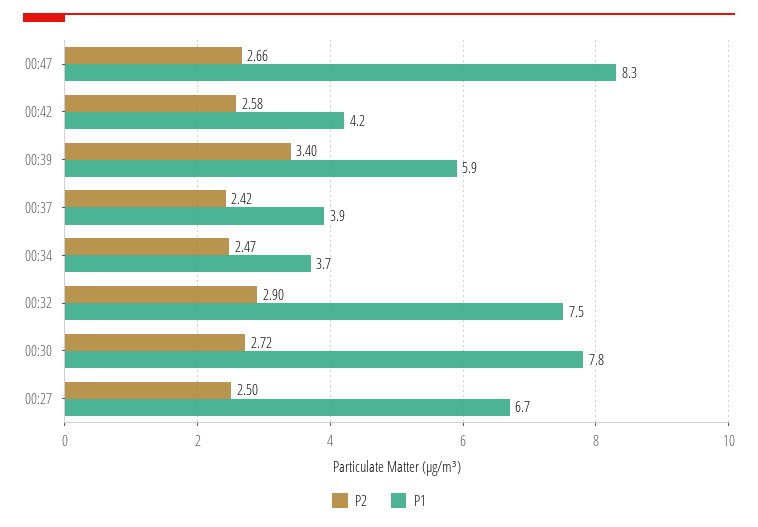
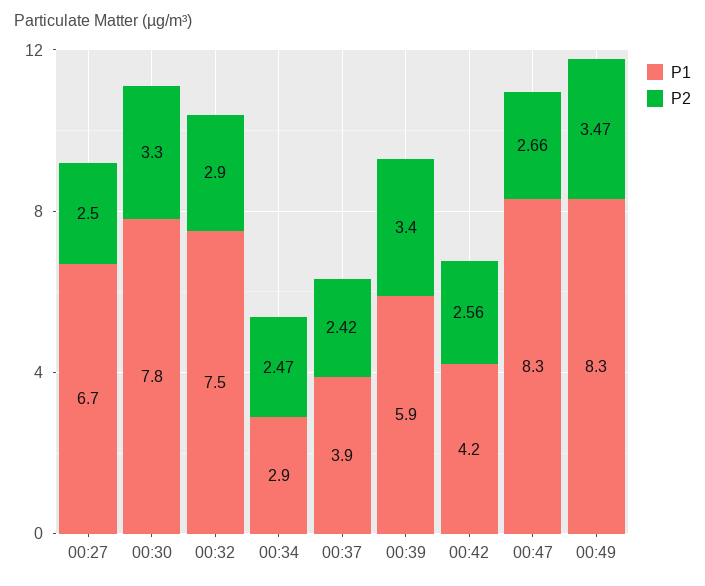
P2, 00:42: 2.58 -> 2.56
P1, 00:34: 3.7 -> 2.9
P2, 00:30: 2.72 -> 3.3
P1, 00:49: none -> 8.3
P2, 00:49: none -> 3.47

